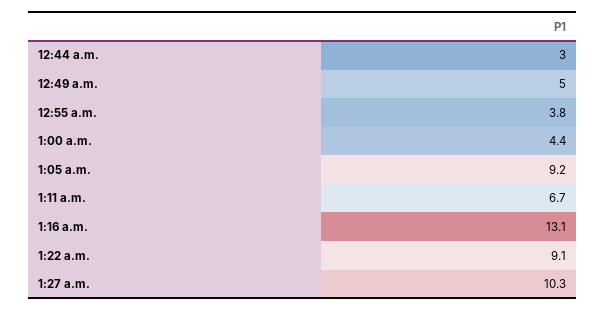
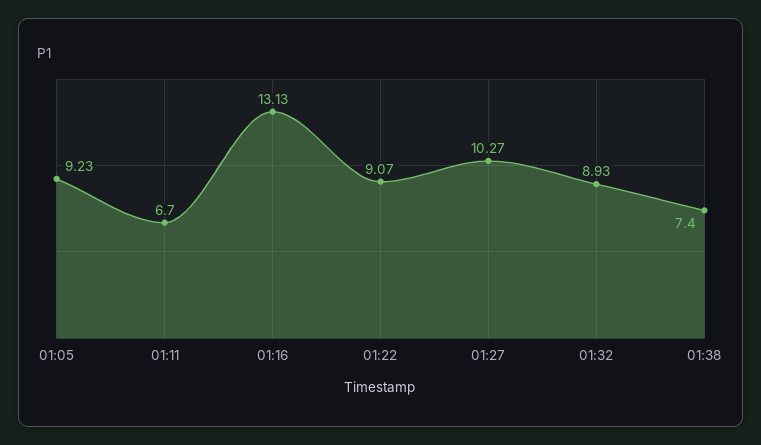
12:44 a.m.: 3 -> none
12:49 a.m.: 5 -> none
12:55 a.m.: 3.8 -> none
1:00 a.m.: 4.4 -> none
01:32: none -> 8.93
01:38: none -> 7.4

